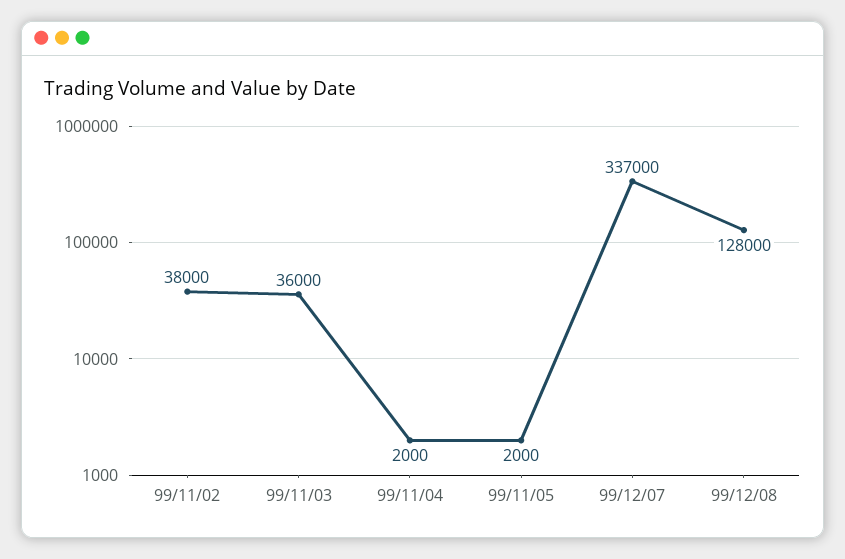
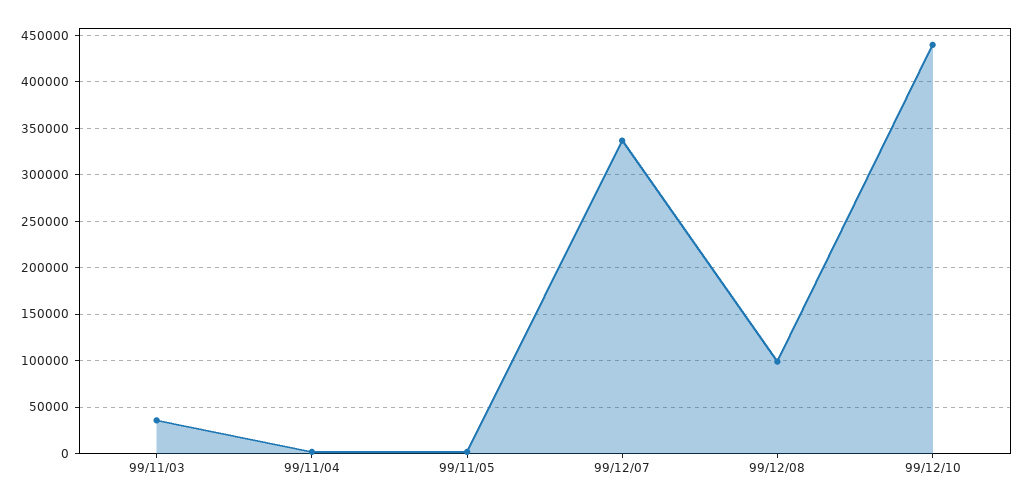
99/11/02: 38000 -> none
99/12/08: 128000 -> 100000
99/12/10: none -> 440000

